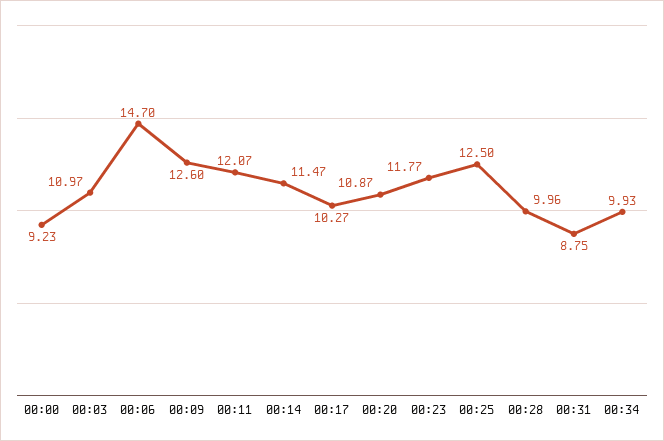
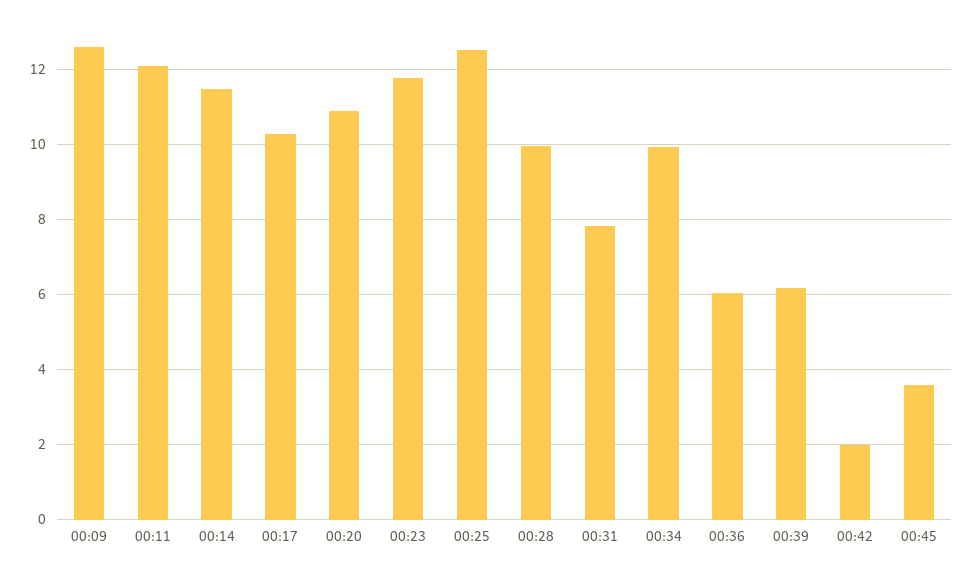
00:00: 9.23 -> none
00:03: 10.97 -> none
00:06: 14.7 -> none
00:31: 8.75 -> 7.8
00:36: none -> 6
00:39: none -> 6.2
00:42: none -> 2
00:45: none -> 3.6

